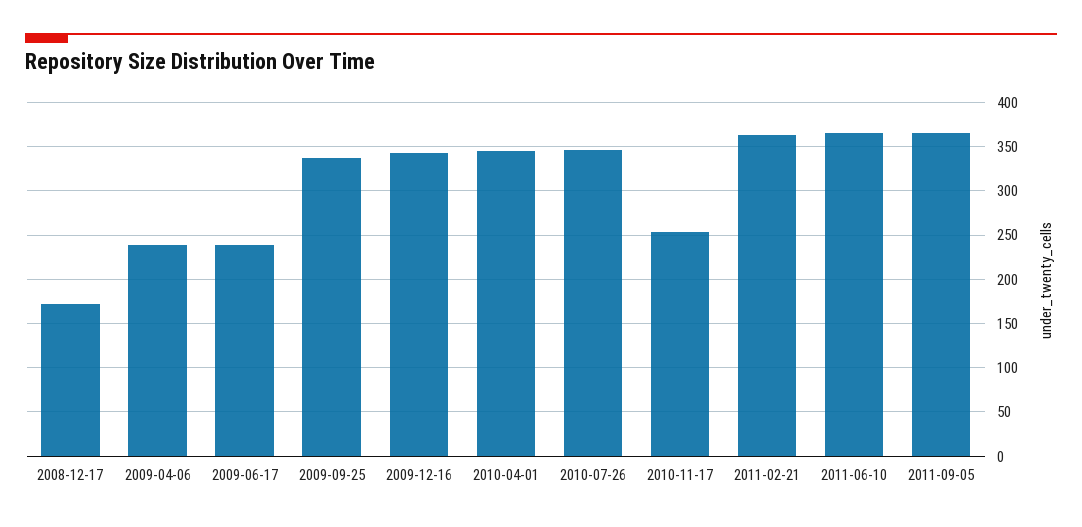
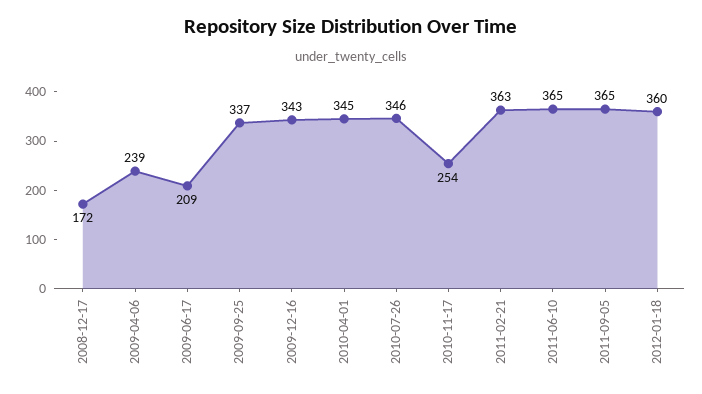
2009-06-17: 240 -> 209
2012-01-18: none -> 360

